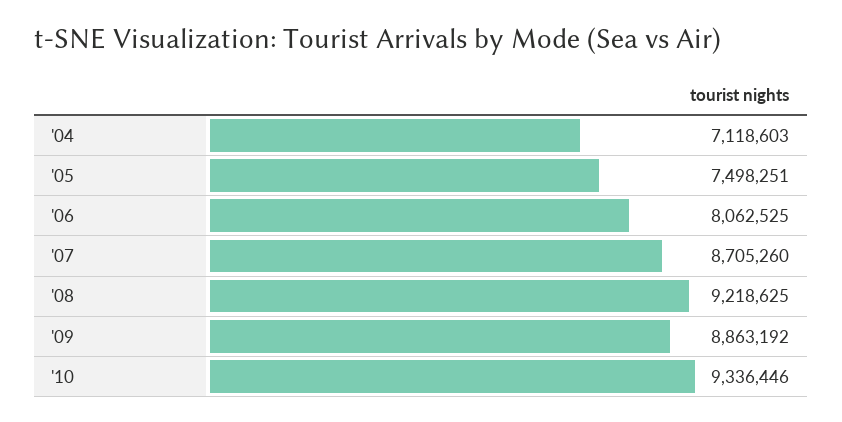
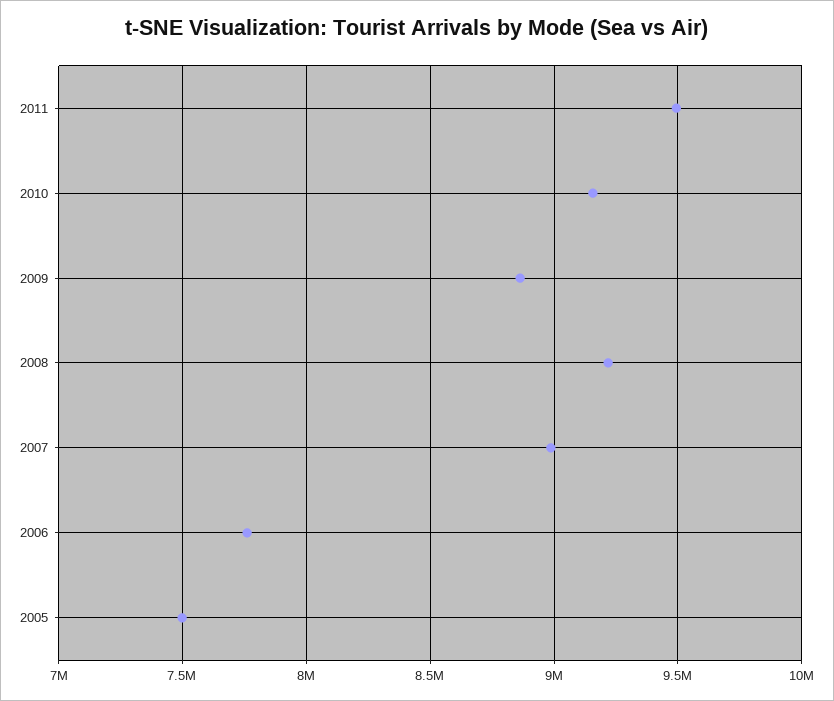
'04: 7118603 -> none
'06: 8062525 -> 7750000
'07: 8705260 -> 9000000
'10: 9336446 -> 9150000
2011: none -> 9500000

